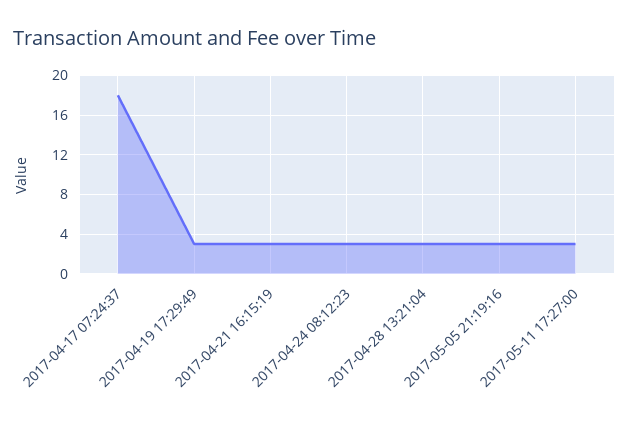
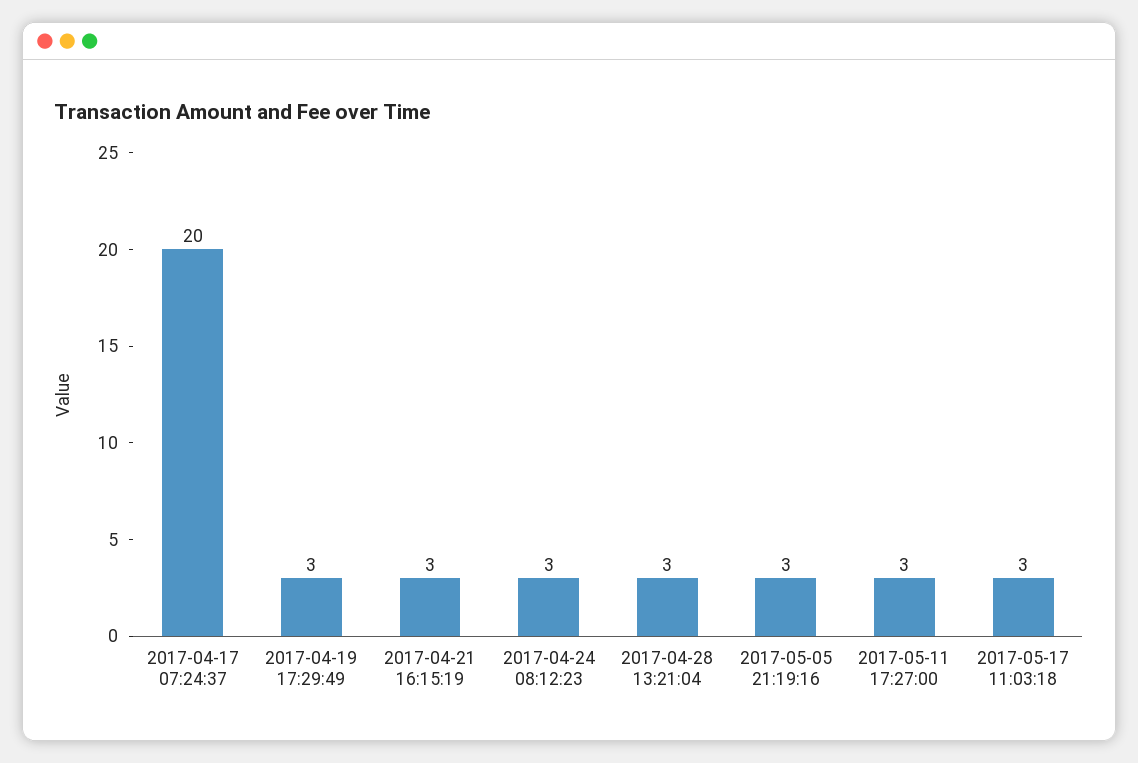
2017-04-17 07:24:37: 18 -> 20
2017-05-17 11:03:18: none -> 3

